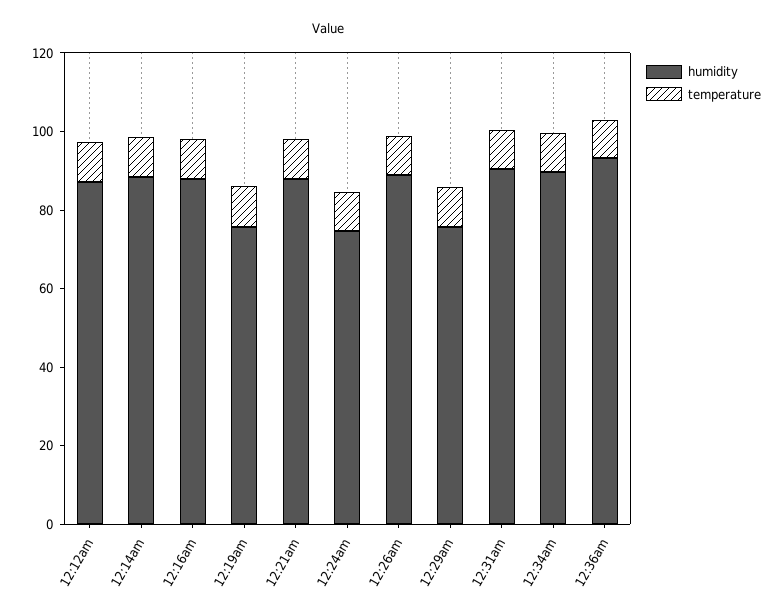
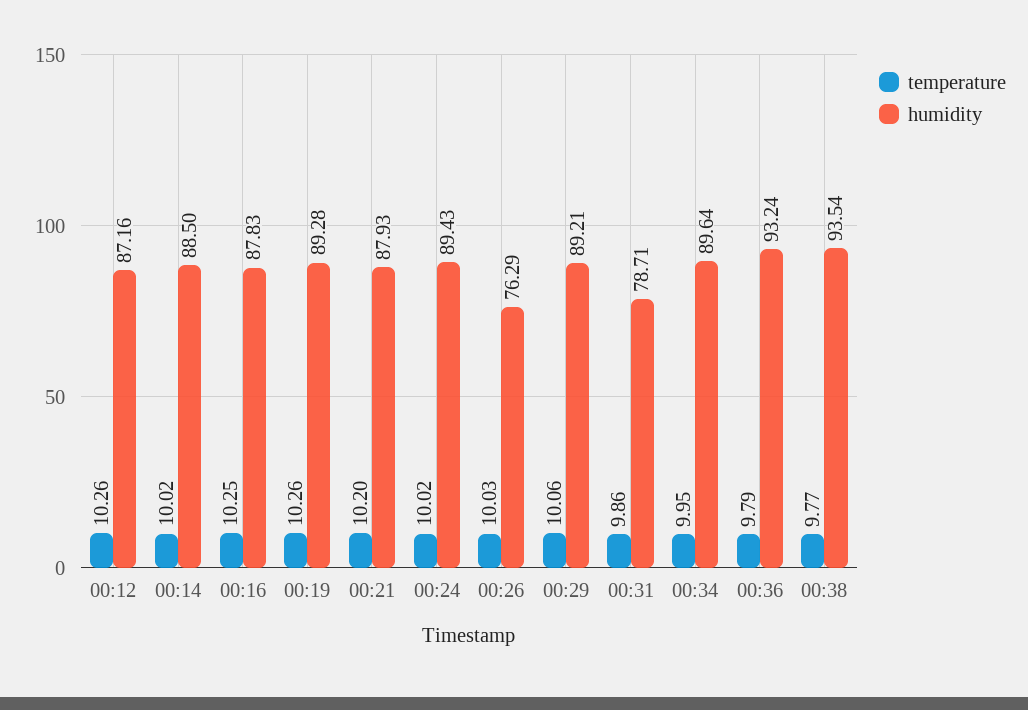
humidity, 12:19am: 75 -> 89.28
humidity, 12:24am: 75 -> 89.43
humidity, 12:26am: 90 -> 76.29
humidity, 12:29am: 75 -> 89.21
humidity, 12:31am: 90 -> 78.71
temperature, 00:38: none -> 9.77
humidity, 00:38: none -> 93.54

